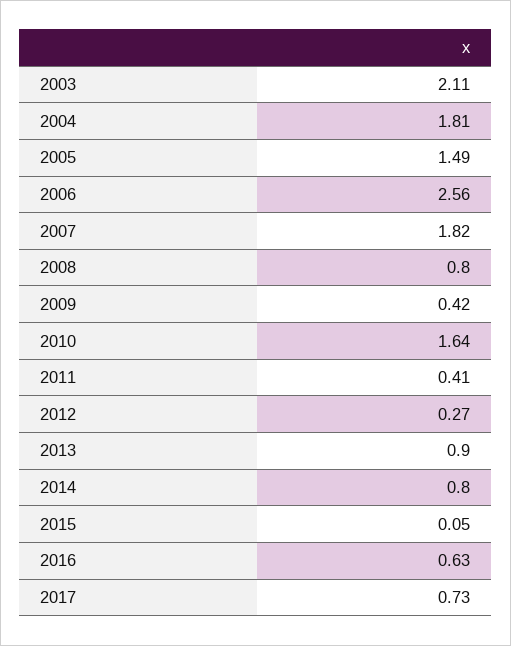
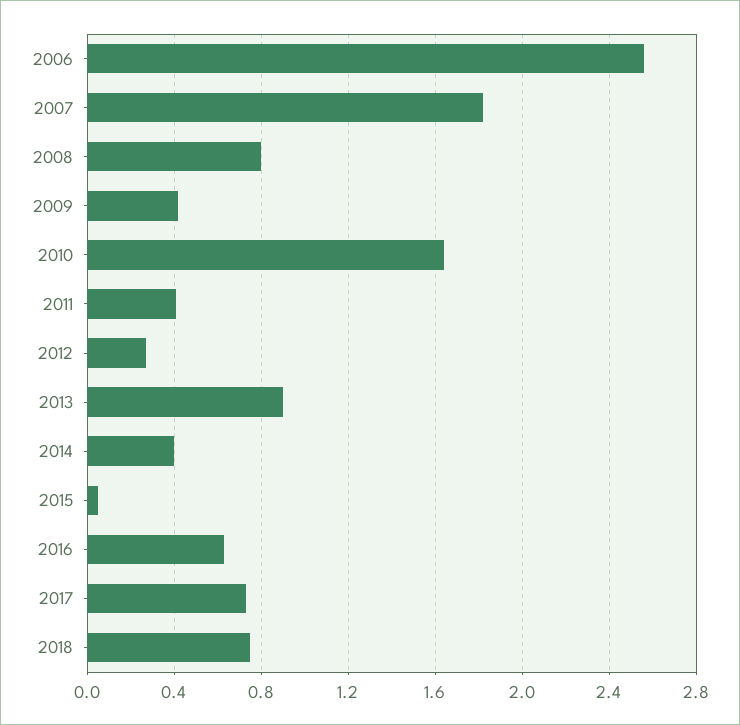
2003: 2.11 -> none
2004: 1.81 -> none
2005: 1.49 -> none
2014: 0.8 -> 0.4
2018: none -> 0.75

